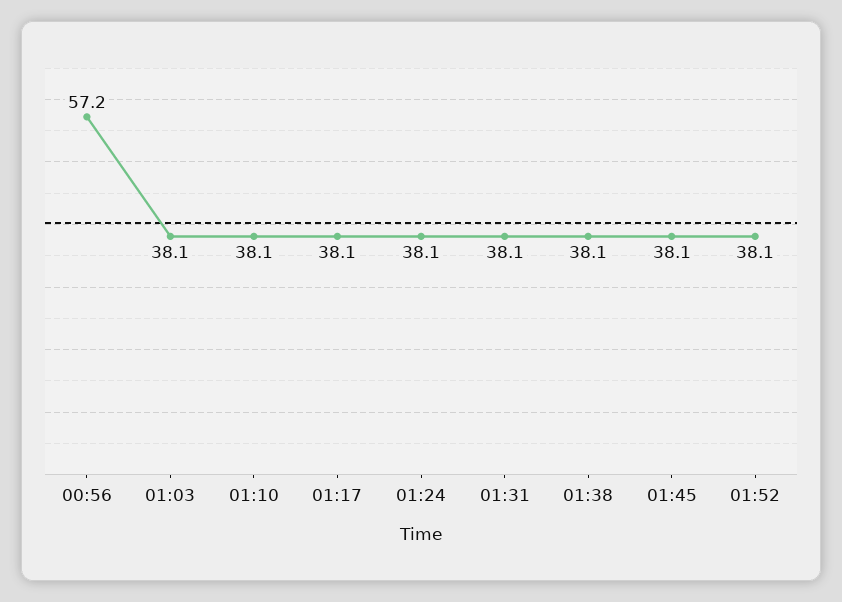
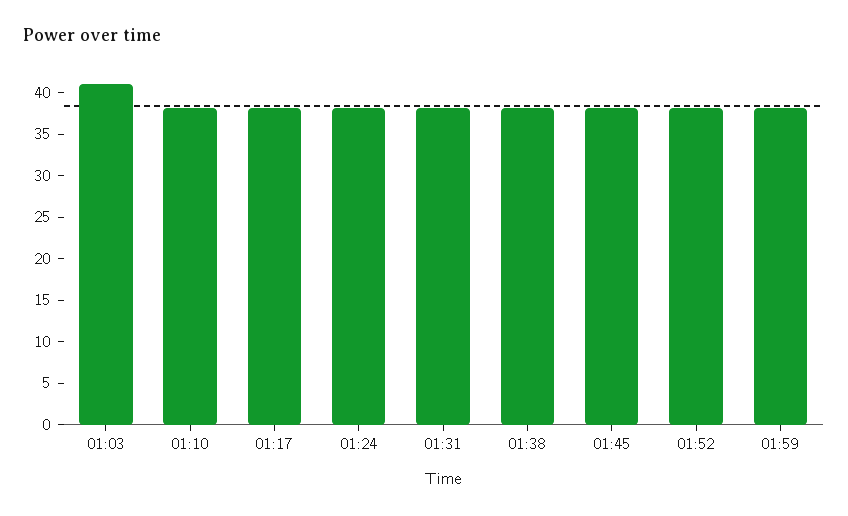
00:56: 57.2 -> none
01:03: 38.1 -> 41
01:59: none -> 38

